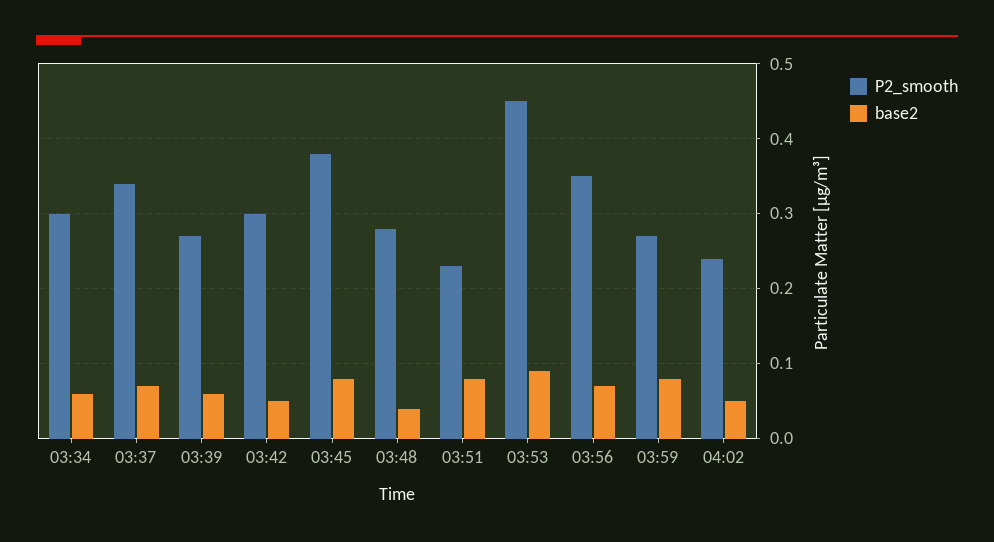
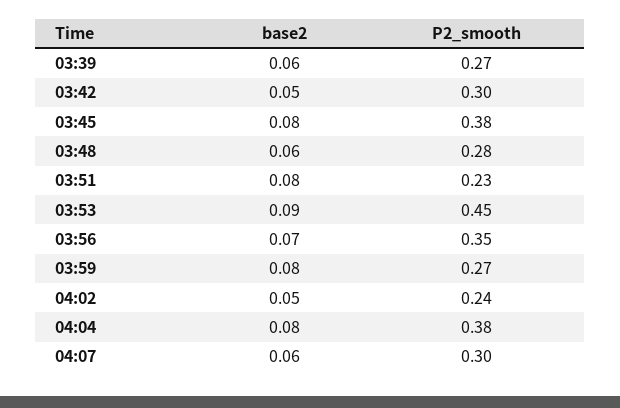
P2_smooth, 03:34: 0.3 -> none
base2, 03:34: 0.06 -> none
P2_smooth, 03:37: 0.34 -> none
base2, 03:37: 0.07 -> none
base2, 03:48: 0.04 -> 0.06
base2, 04:04: none -> 0.08
P2_smooth, 04:04: none -> 0.38
base2, 04:07: none -> 0.06
P2_smooth, 04:07: none -> 0.3

